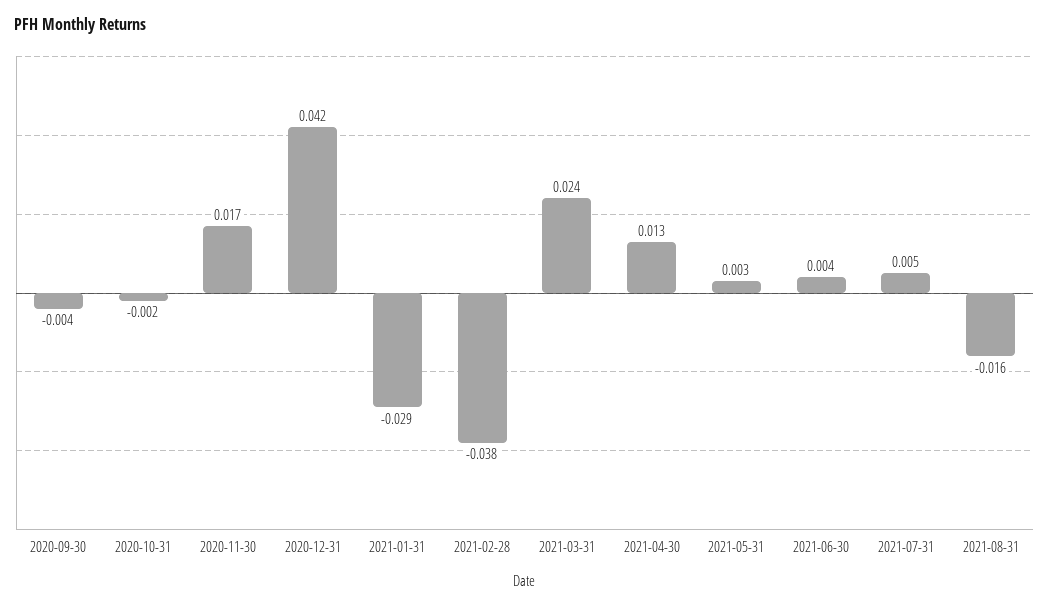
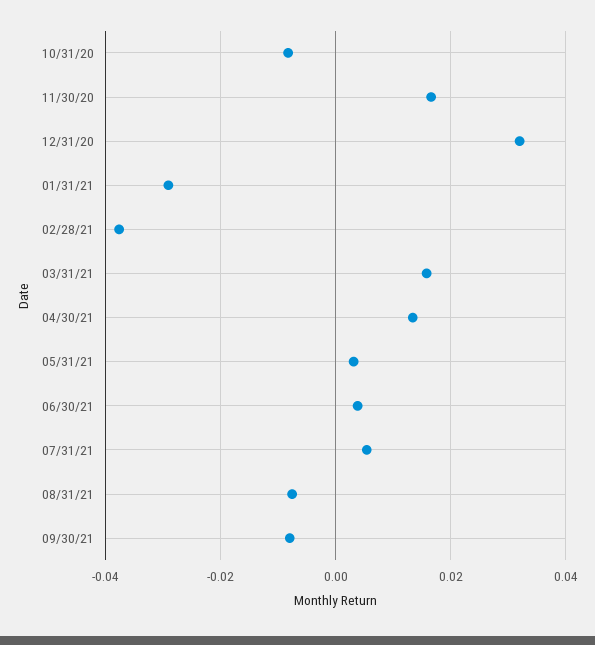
2020-09-30: -0.004 -> none
2020-10-31: -0.002 -> -0.008
2020-12-31: 0.042 -> 0.032
2021-03-31: 0.024 -> 0.016
2021-08-31: -0.016 -> -0.008
09/30/21: none -> -0.008

